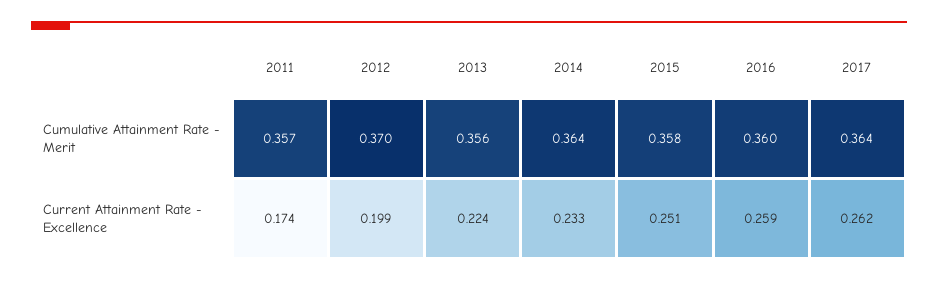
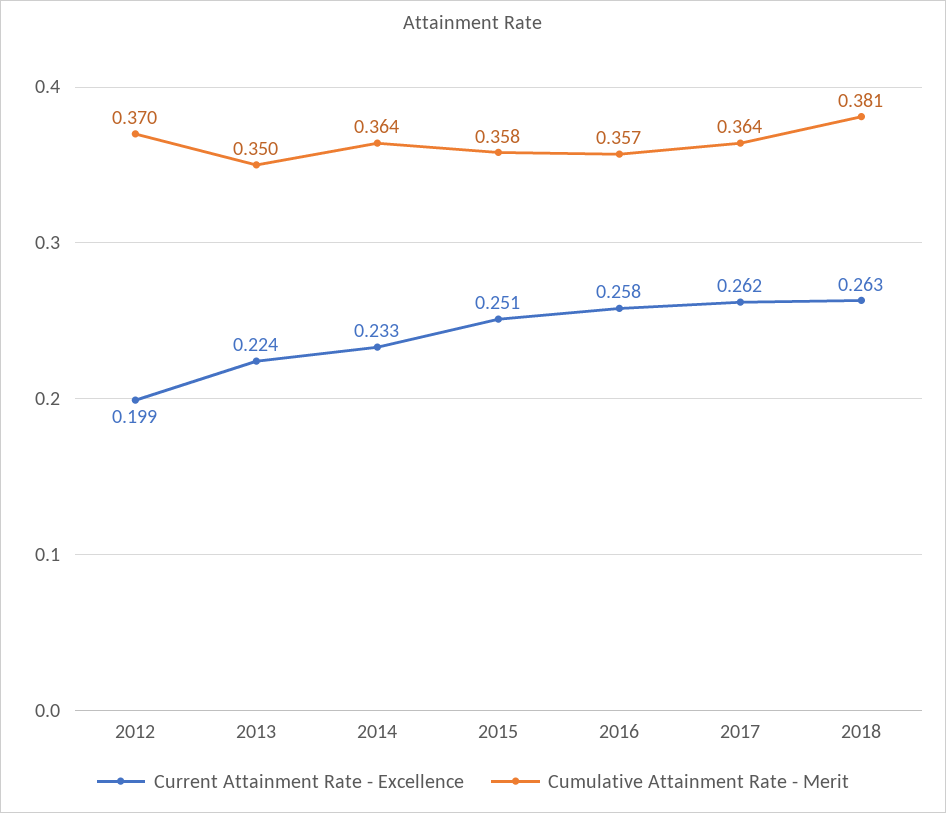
Cumulative Attainment Rate - Merit, 2011: 0.357 -> none
Cumulative Attainment Rate - Merit, 2013: 0.356 -> 0.35
Cumulative Attainment Rate - Merit, 2016: 0.36 -> 0.357
Current Attainment Rate - Excellence, 2011: 0.174 -> none
Current Attainment Rate - Excellence, 2016: 0.259 -> 0.258
Current Attainment Rate - Excellence, 2018: none -> 0.263
Cumulative Attainment Rate - Merit, 2018: none -> 0.381

